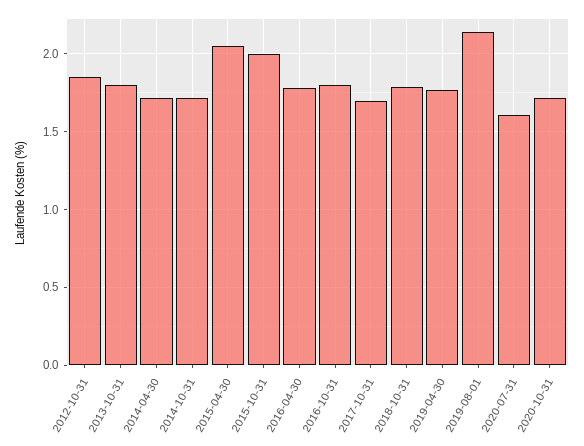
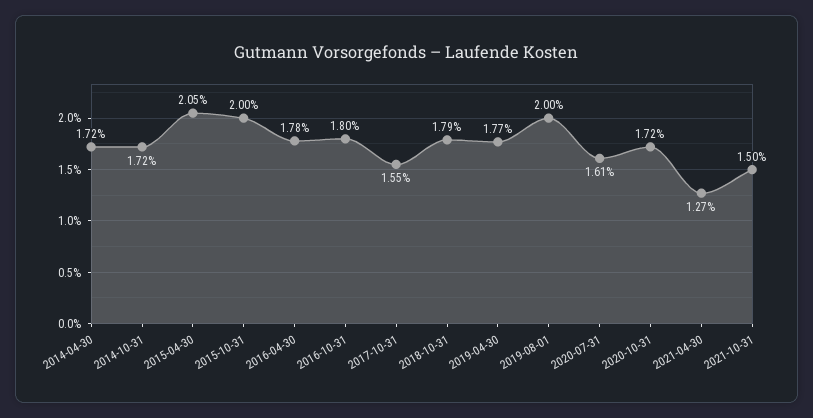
2012-10-31: 1.85 -> none
2013-10-31: 1.8 -> none
2017-10-31: 1.7 -> 1.55
2019-08-01: 2.15 -> 2
2021-04-30: none -> 1.27
2021-10-31: none -> 1.5

